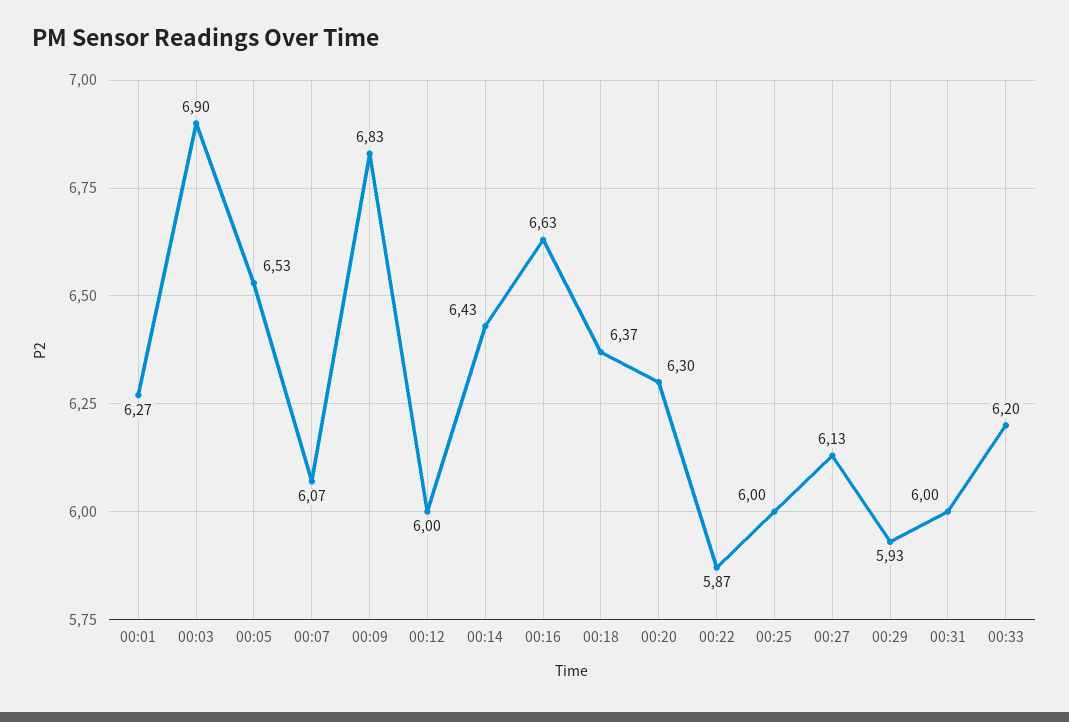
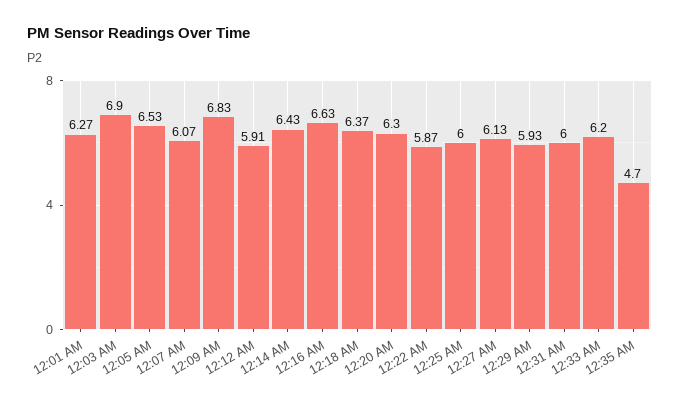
00:12: 6 -> 5.91
12:35 AM: none -> 4.7

